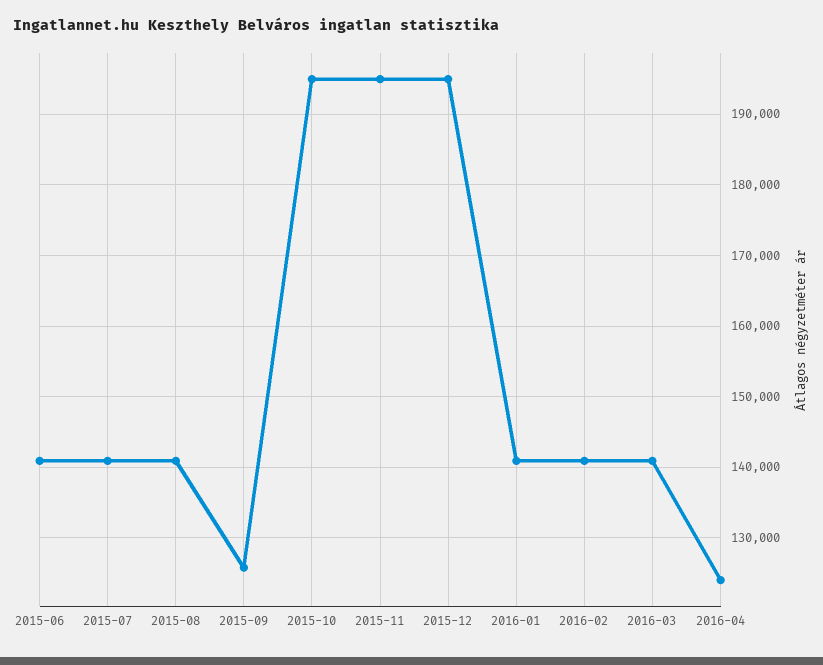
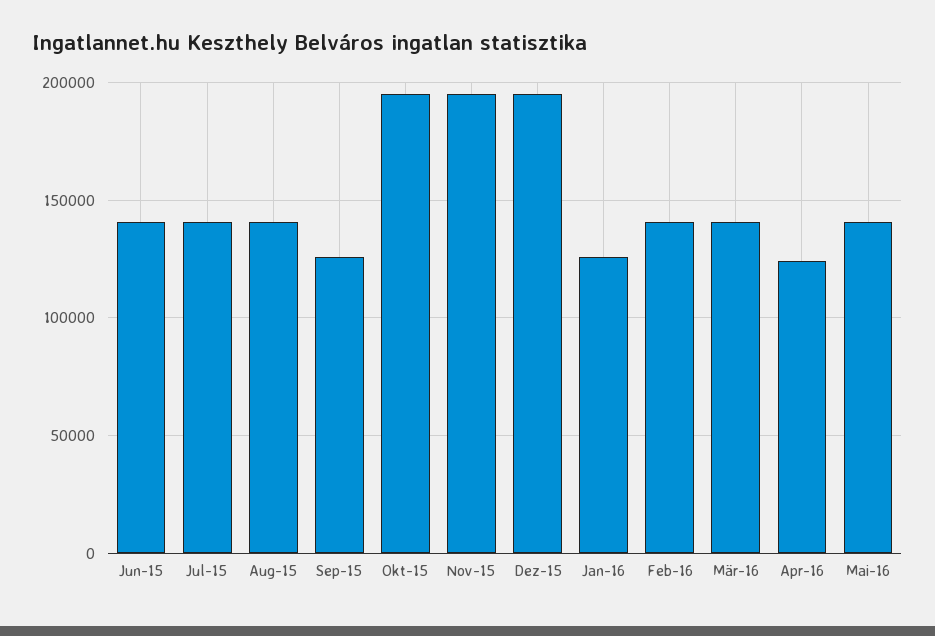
2016-01: 141000 -> 125000
Mai-16: none -> 140000

